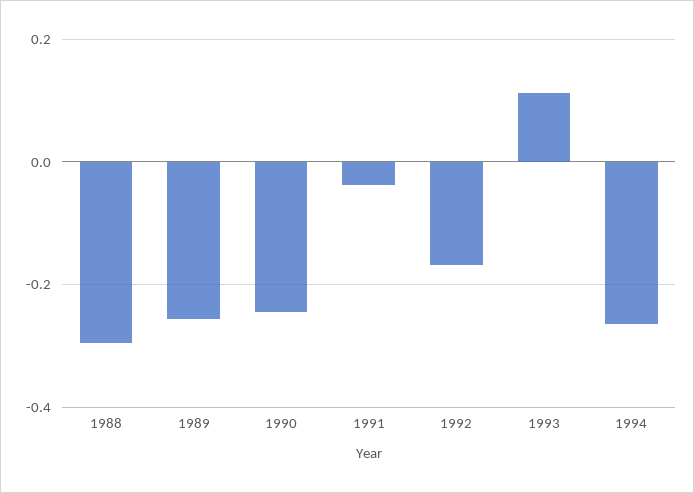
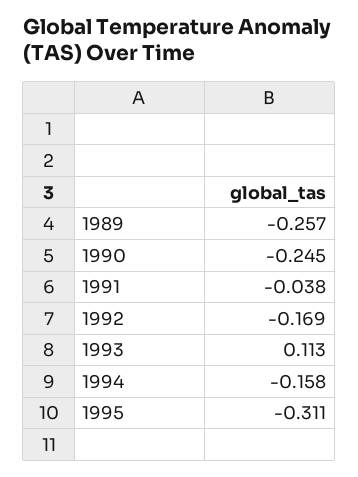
1988: -0.3 -> none
1994: -0.26 -> -0.158
1995: none -> -0.311

